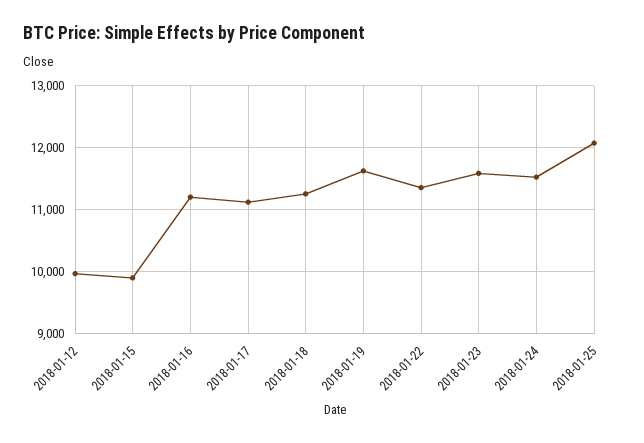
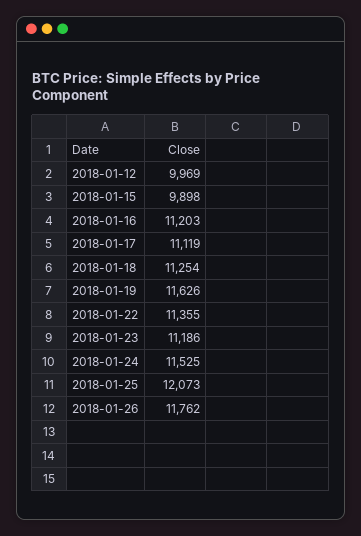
2018-01-23: 11600 -> 11186
2018-01-26: none -> 11762

